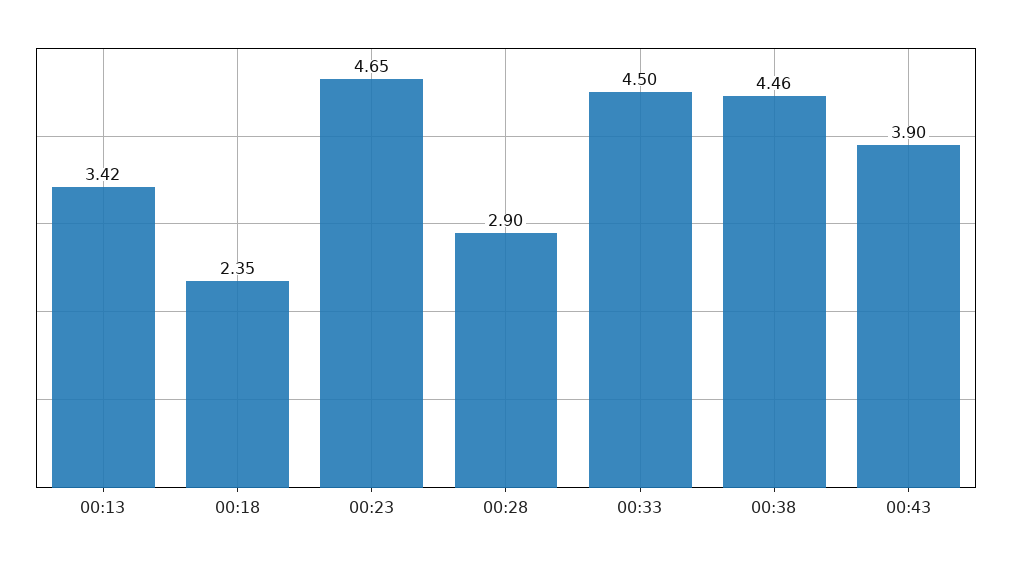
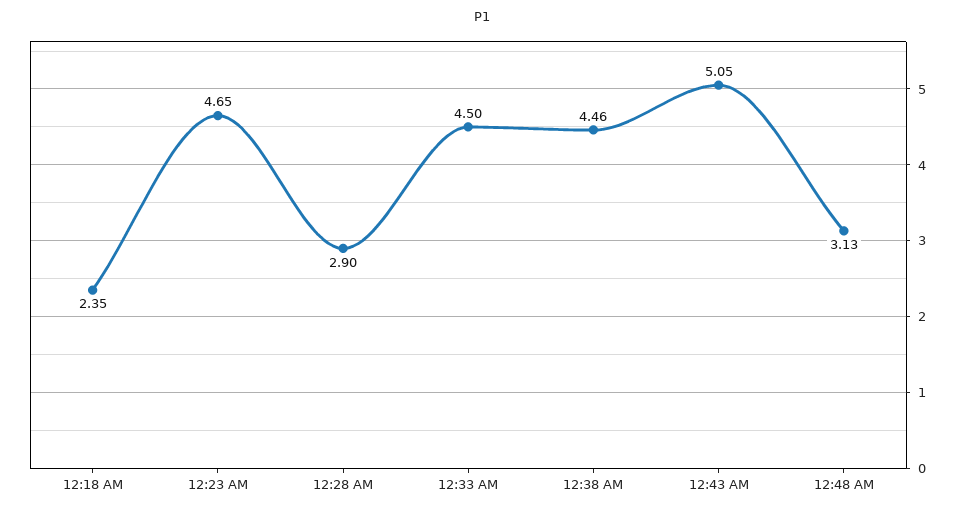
00:13: 3.42 -> none
00:43: 3.9 -> 5.05
12:48 AM: none -> 3.13

